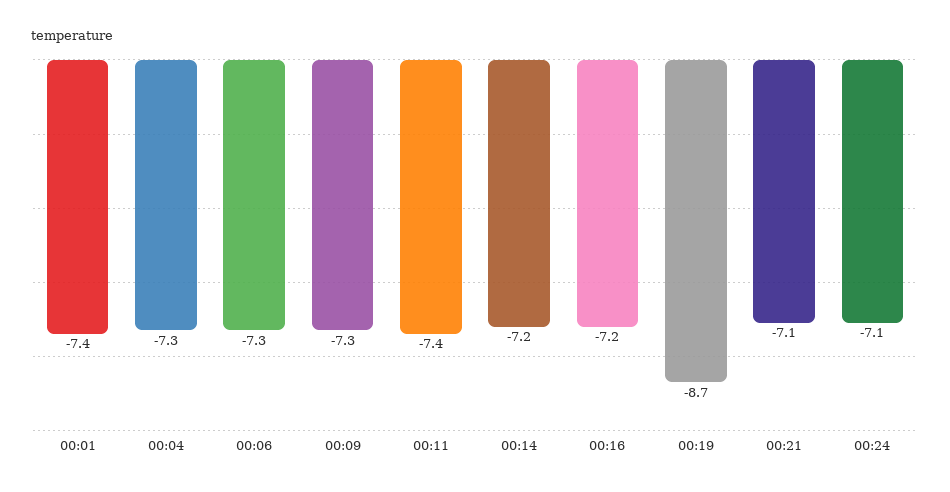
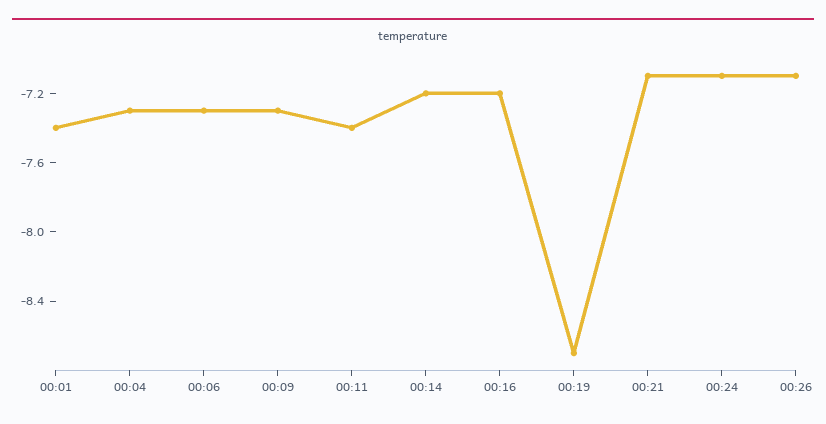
00:26: none -> -7.1

